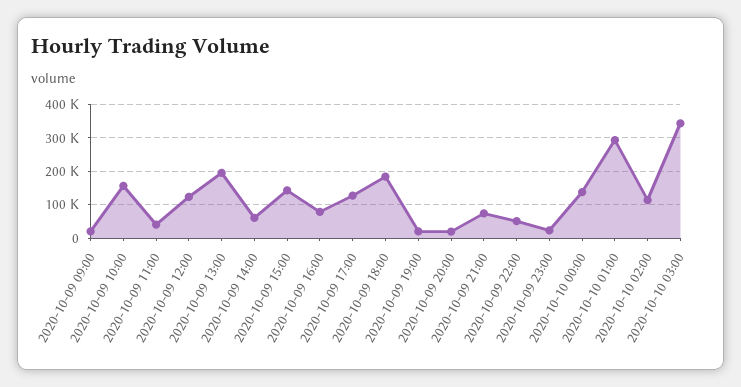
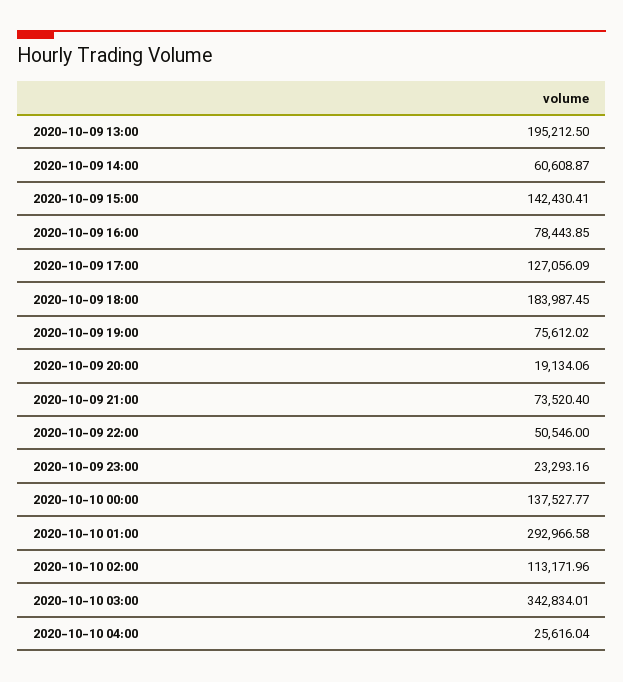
2020-10-09 09:00: 20000 -> none
2020-10-09 10:00: 160000 -> none
2020-10-09 11:00: 40000 -> none
2020-10-09 12:00: 120000 -> none
2020-10-09 19:00: 20000 -> 75612.02
2020-10-10 04:00: none -> 25616.04

